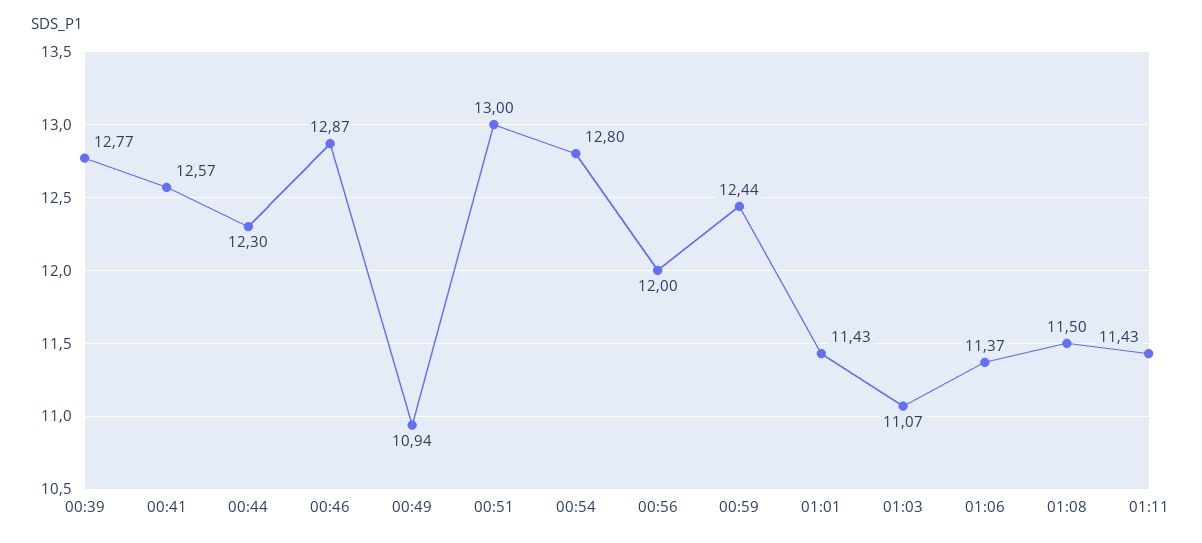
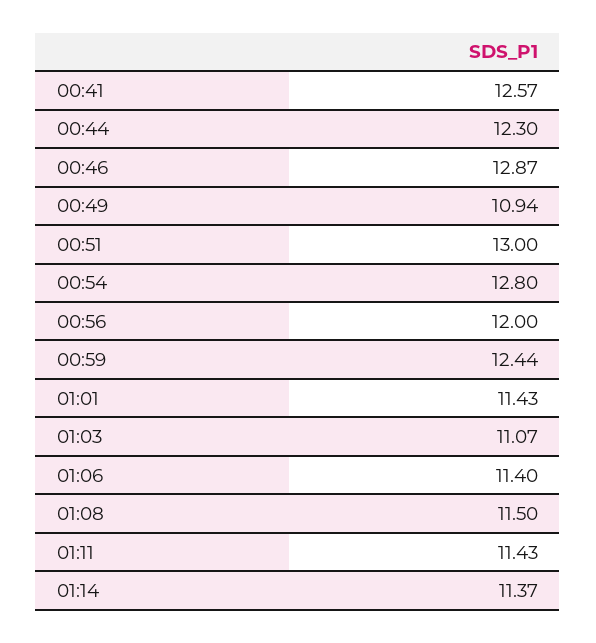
00:39: 12.77 -> none
01:06: 11.37 -> 11.4
01:14: none -> 11.37

